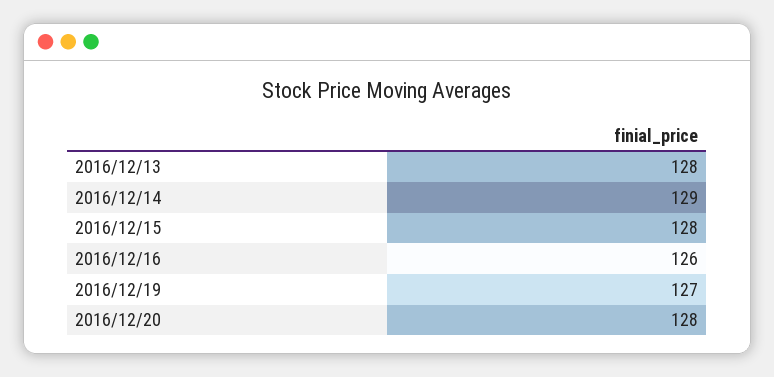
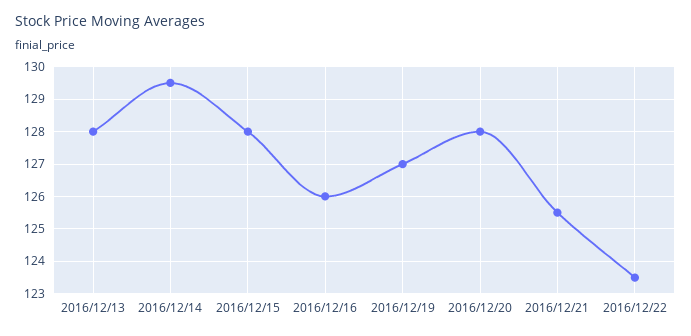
2016/12/14: 129 -> 129.5
2016/12/21: none -> 125.5
2016/12/22: none -> 123.5

